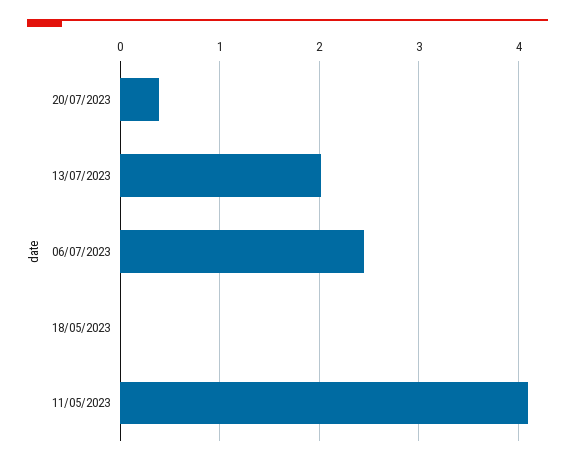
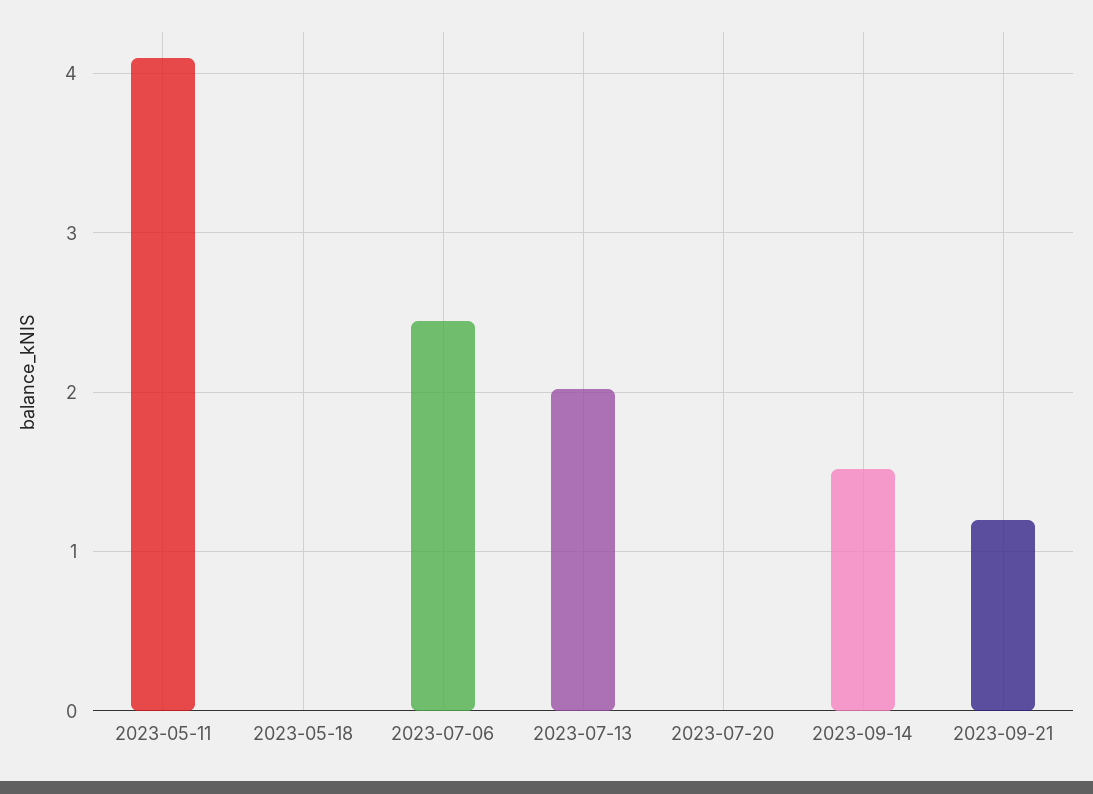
20/07/2023: 0.4 -> 0
2023-09-14: none -> 1.5
2023-09-21: none -> 1.2

